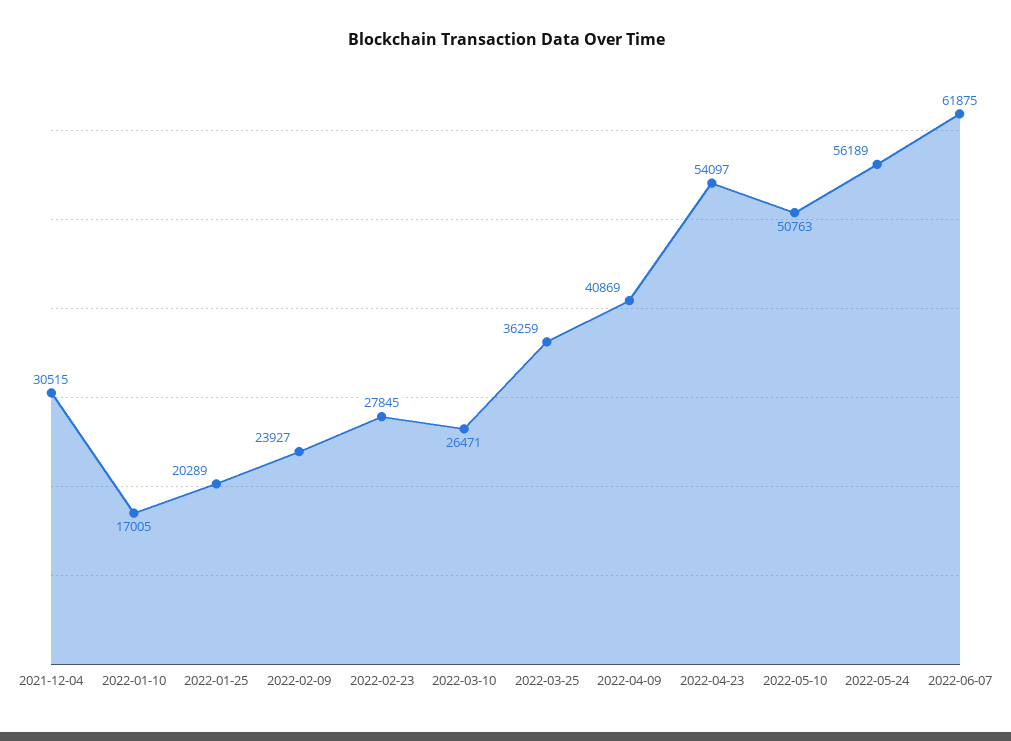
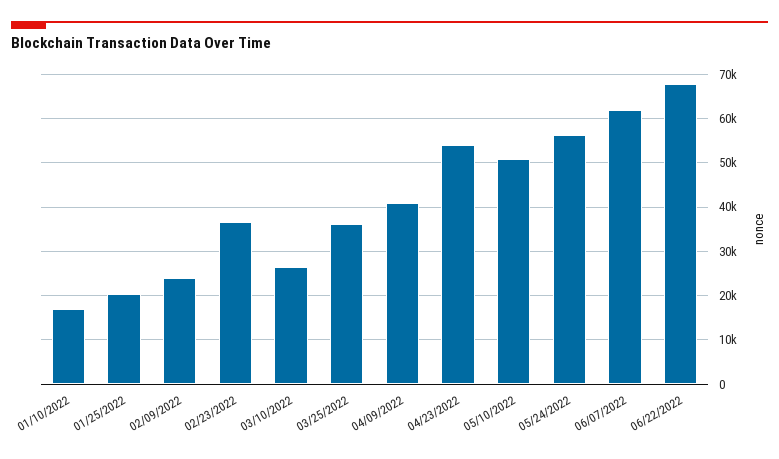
2021-12-04: 30515 -> none
2022-02-23: 27845 -> 36000
06/22/2022: none -> 68000

